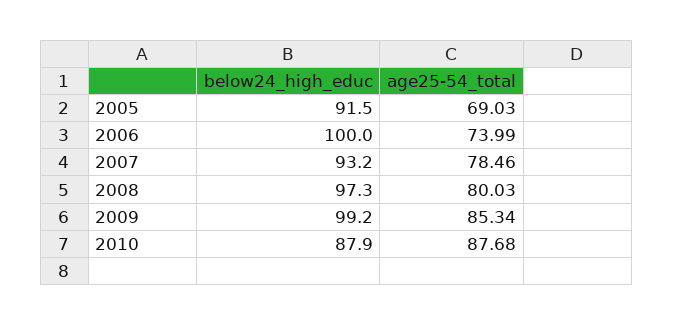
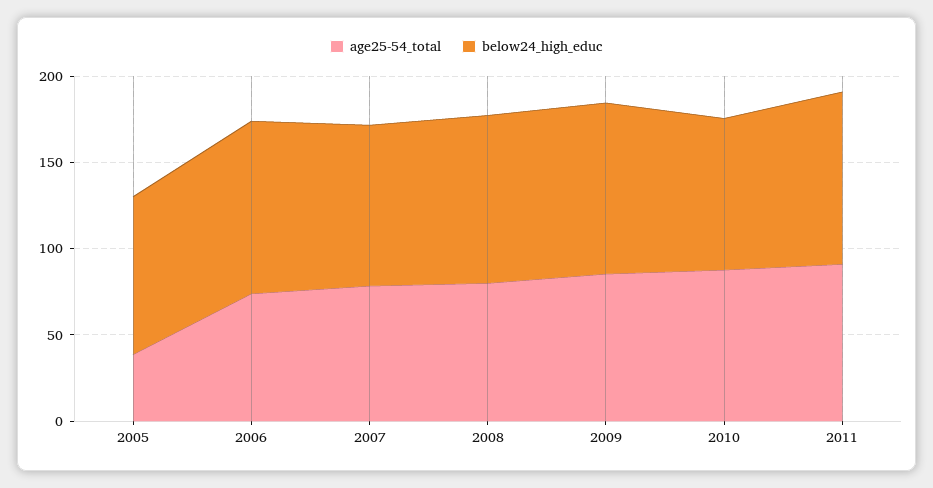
age25-54_total, 2005: 69.03 -> 40
age25-54_total, 2011: none -> 90
below24_high_educ, 2011: none -> 100

